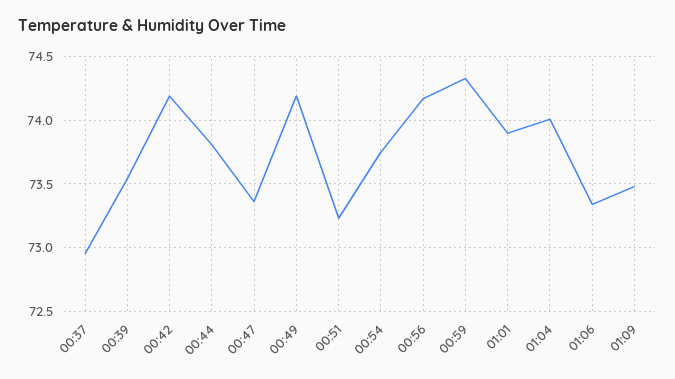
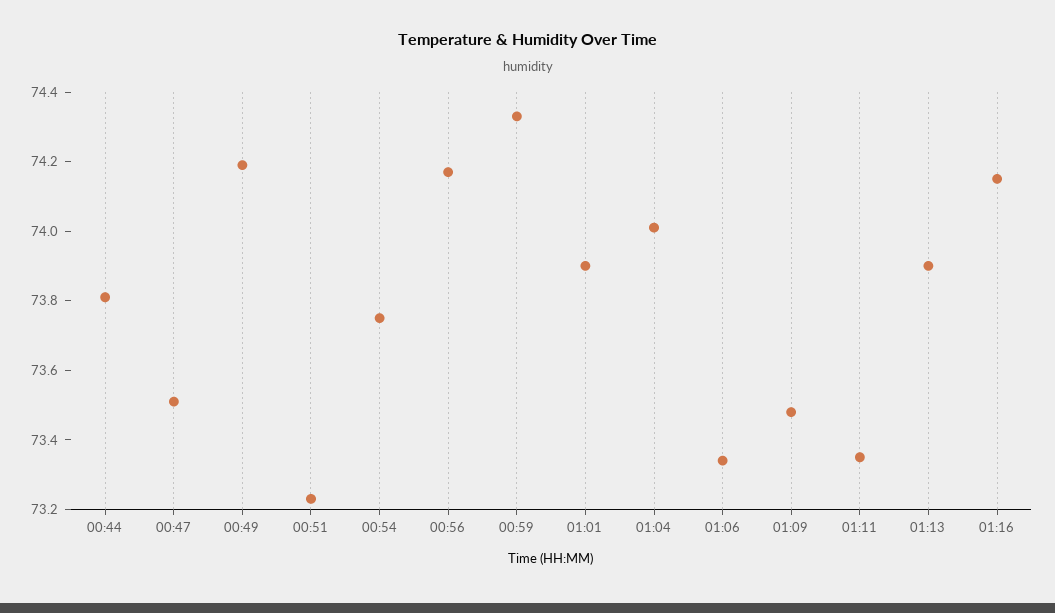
00:37: 72.95 -> none
00:39: 73.55 -> none
00:42: 74.2 -> none
00:47: 73.35 -> 73.5
01:11: none -> 73.35
01:13: none -> 73.9
01:16: none -> 74.15

